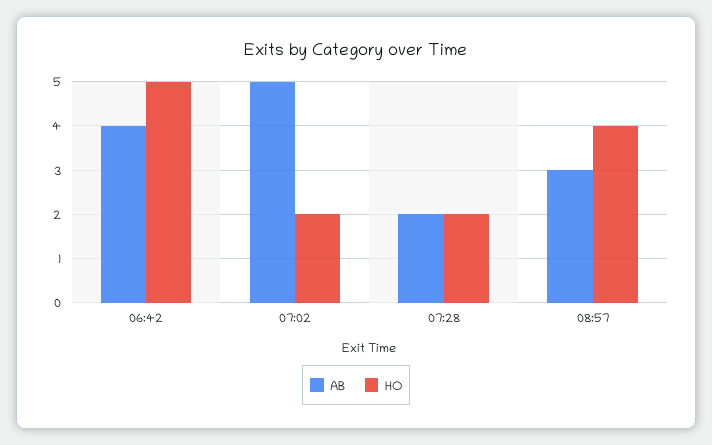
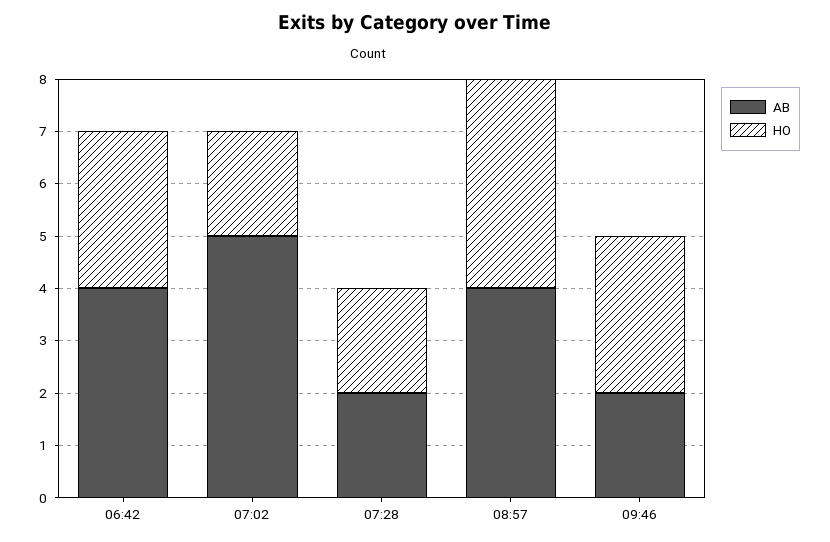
HO, 06:42: 5 -> 3
AB, 08:57: 3 -> 4
AB, 09:46: none -> 2
HO, 09:46: none -> 3

